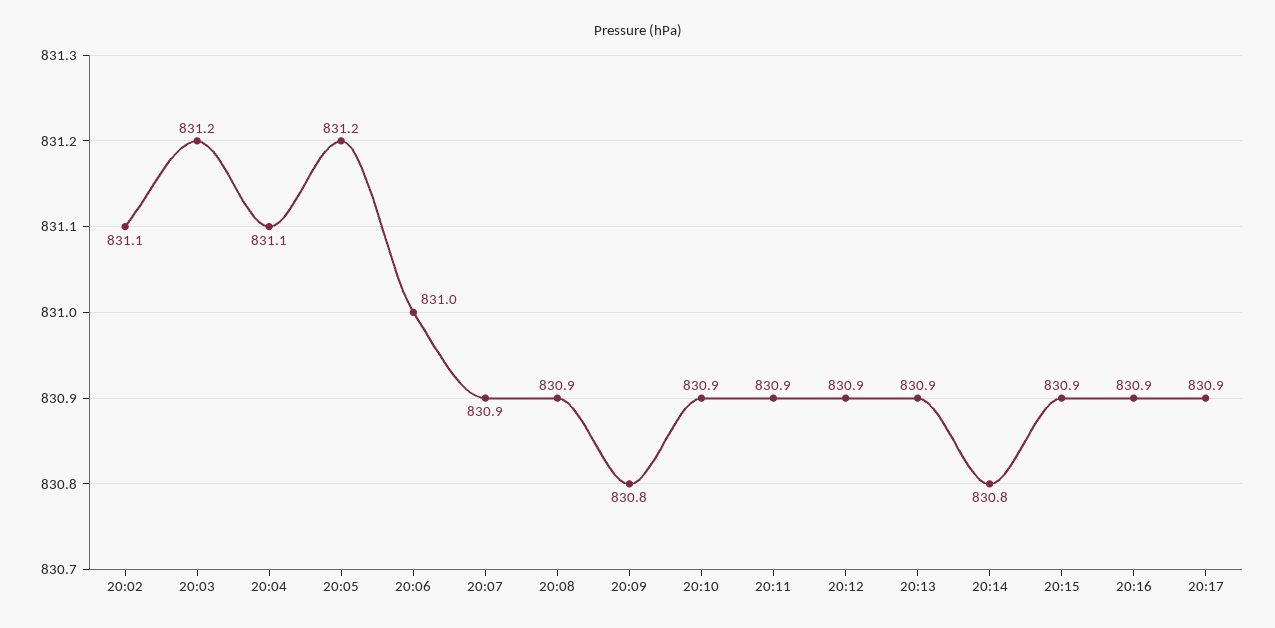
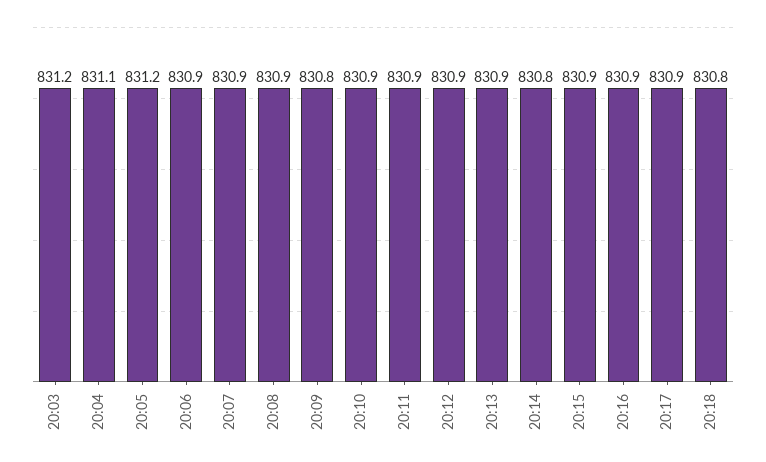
20:02: 831.1 -> none
20:06: 831 -> 830.9
20:18: none -> 830.8

